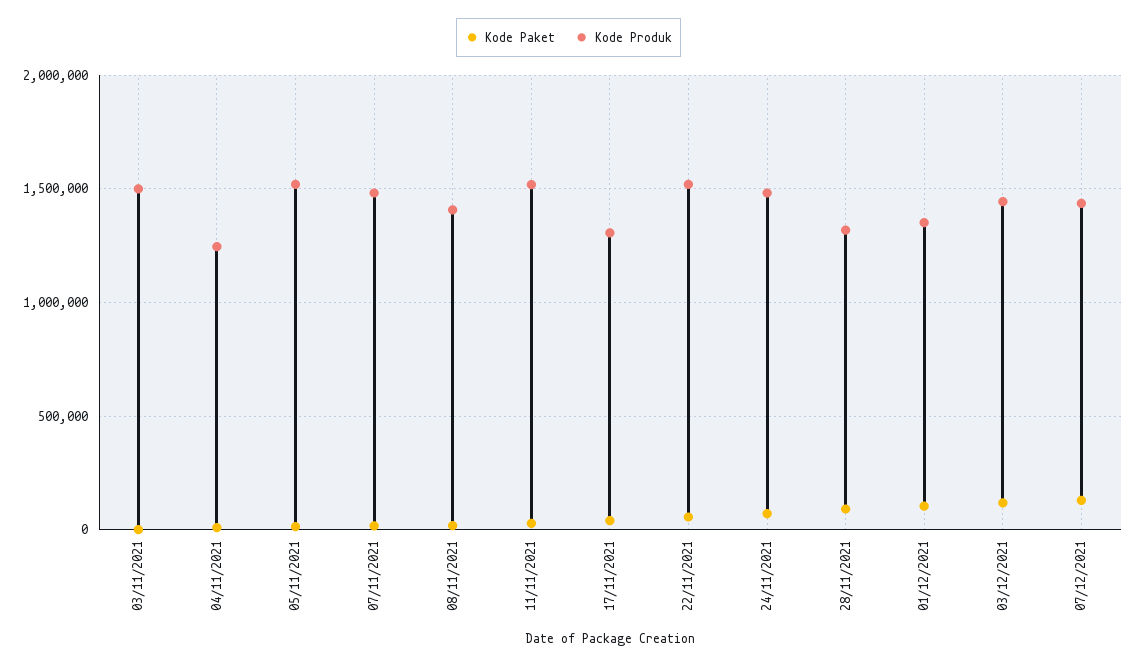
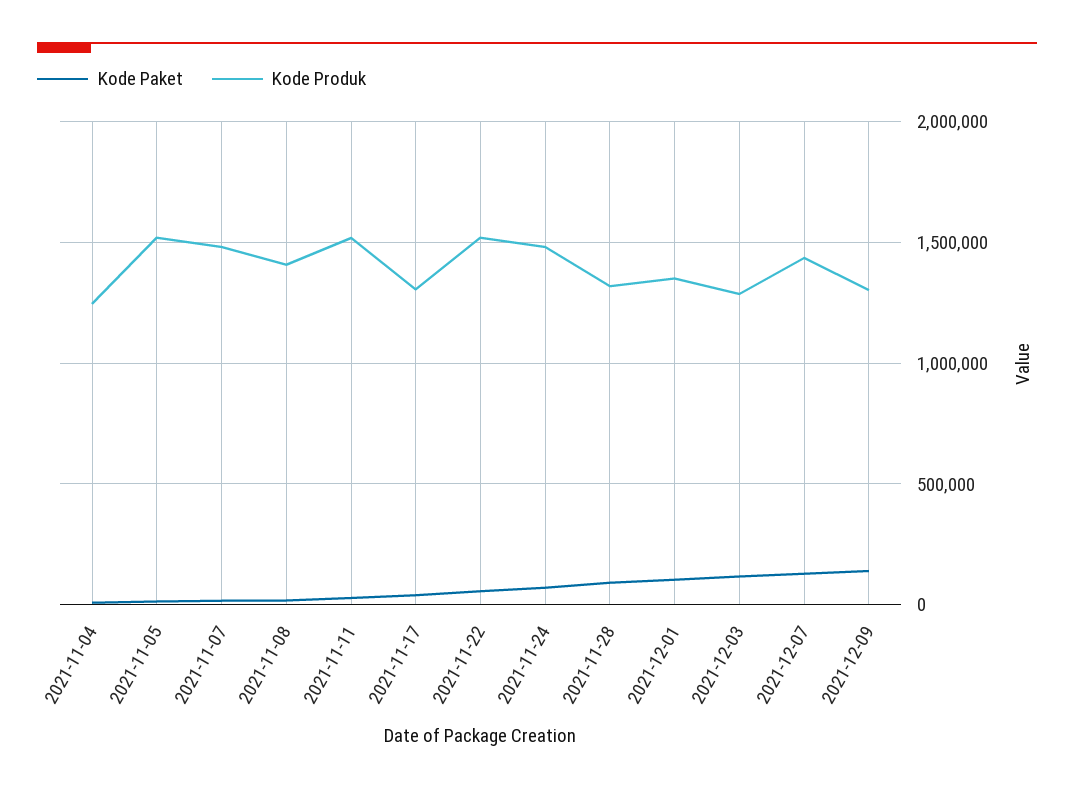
Kode Paket, 03/11/2021: 0 -> none
Kode Produk, 03/11/2021: 1500000 -> none
Kode Produk, 03/12/2021: 1450000 -> 1300000
Kode Paket, 2021-12-09: none -> 150000
Kode Produk, 2021-12-09: none -> 1300000

